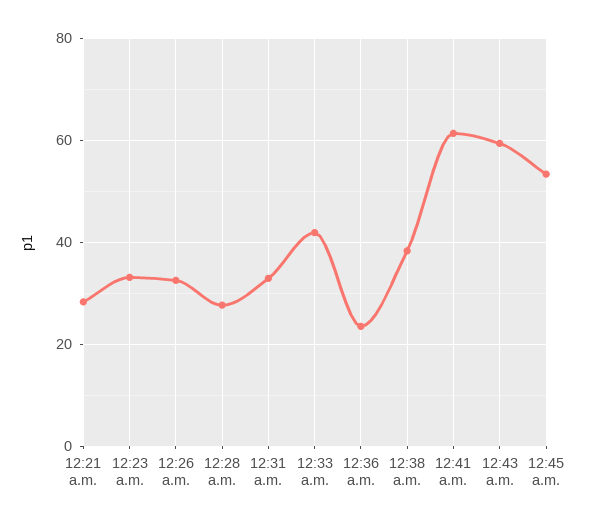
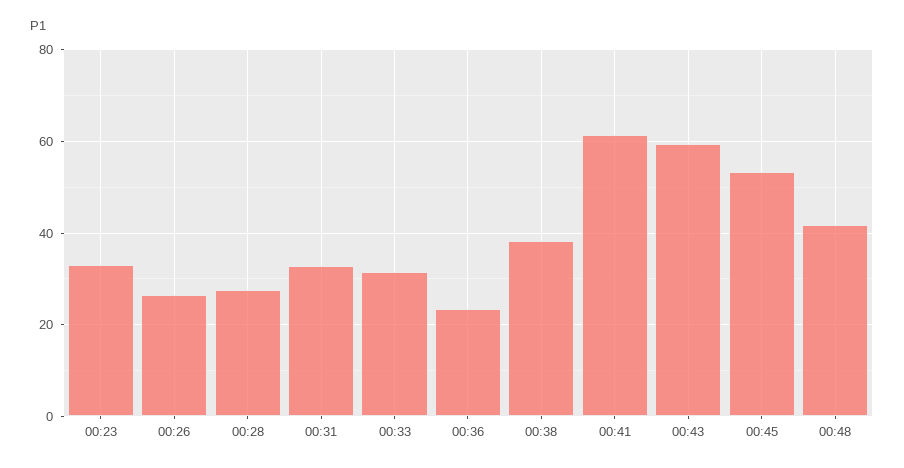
12:21 a.m.: 28 -> none
12:26 a.m.: 32 -> 26
12:33 a.m.: 42 -> 32
00:48: none -> 42

